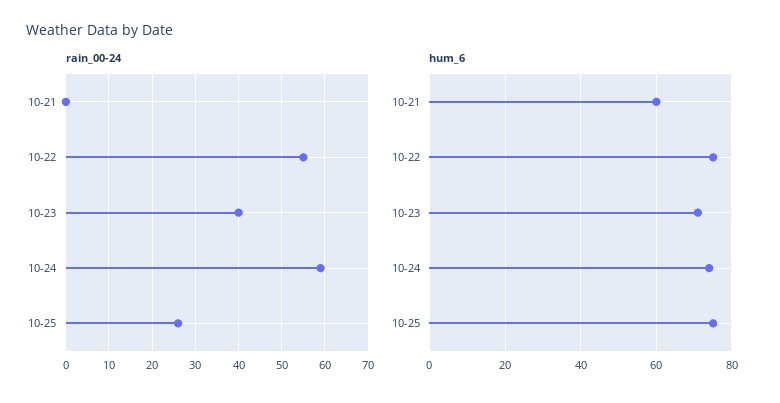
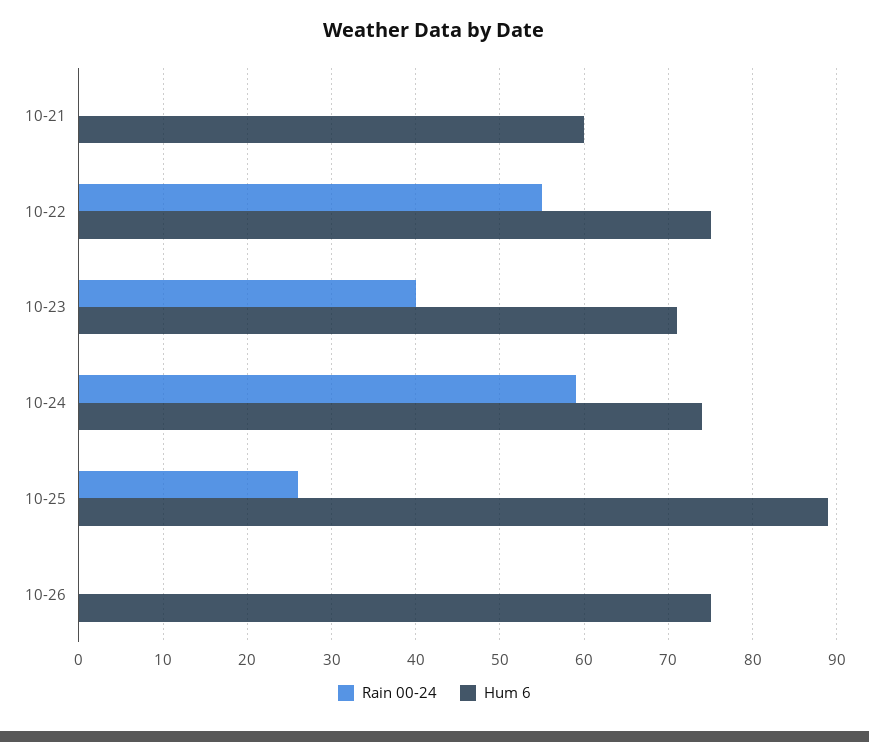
hum_6, 10-25: 75 -> 89
rain_00-24, 10-26: none -> 0
hum_6, 10-26: none -> 75

